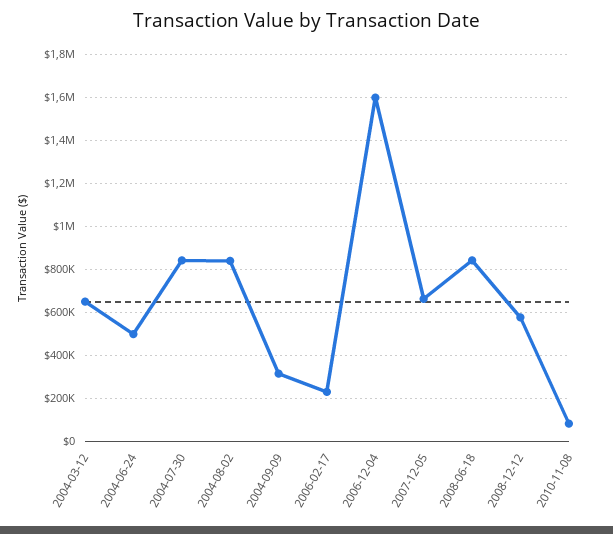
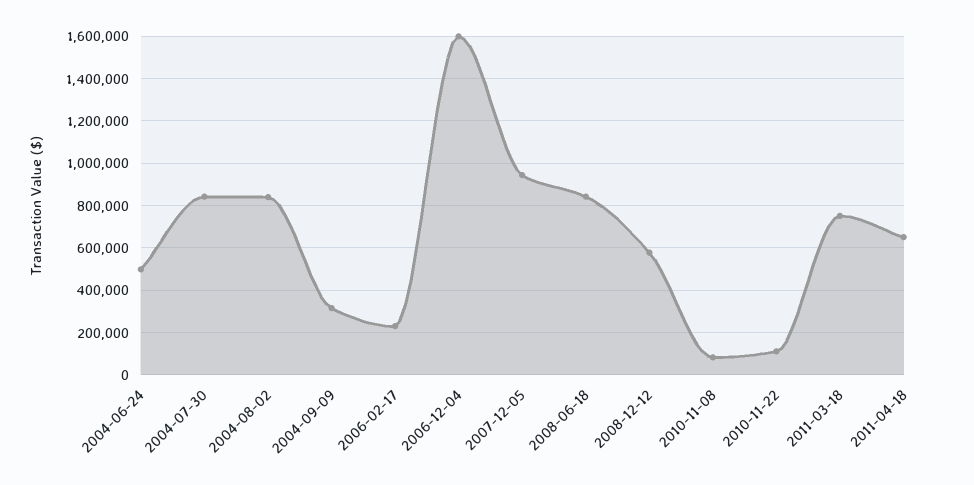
2004-03-12: 650000 -> none
2007-12-05: 650000 -> 950000
2010-11-22: none -> 100000
2011-03-18: none -> 750000
2011-04-18: none -> 650000

